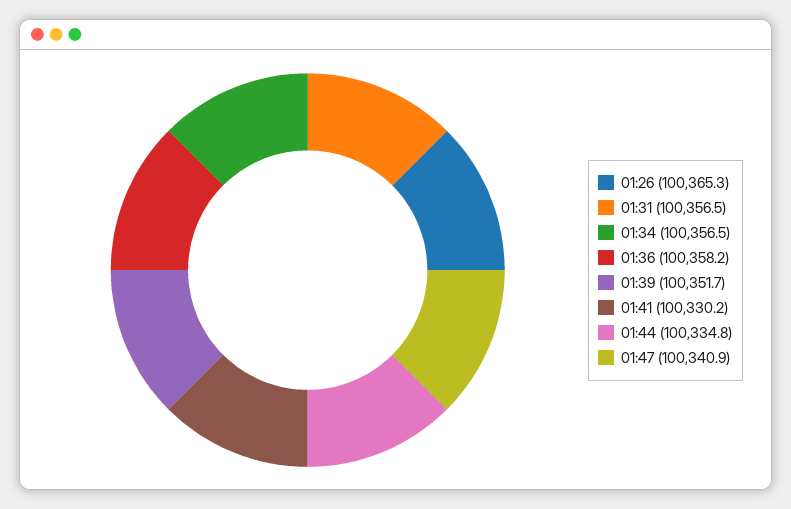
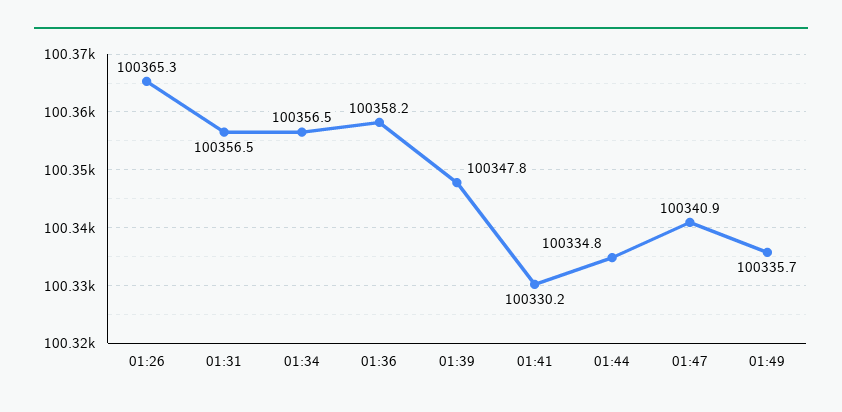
01:39: 100351.7 -> 100347.8
01:49: none -> 100335.7

